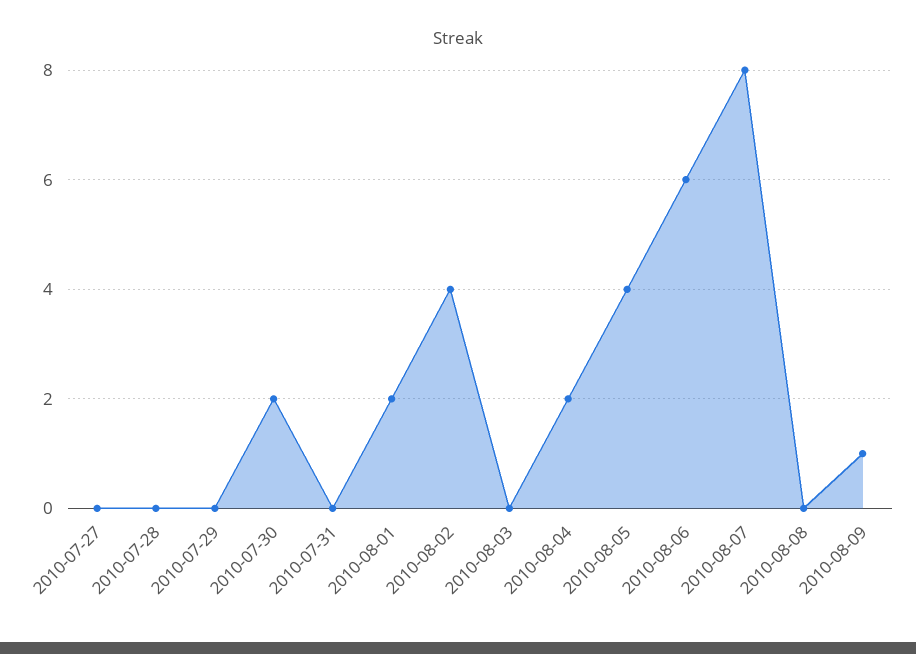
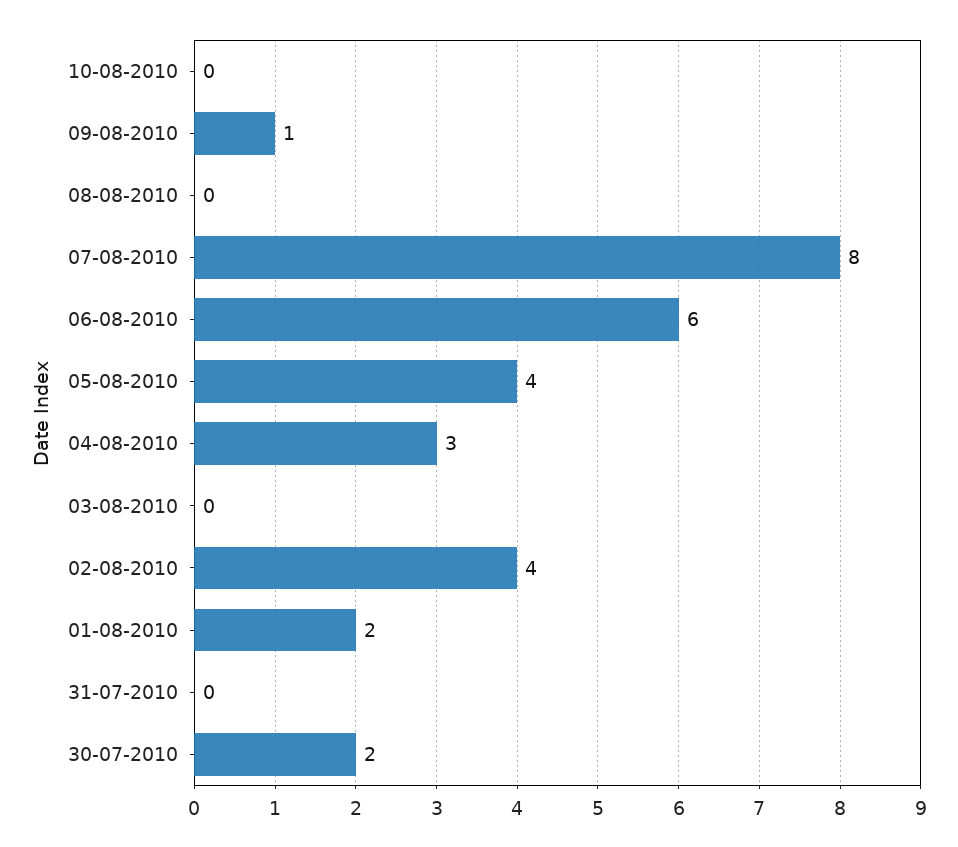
2010-07-27: 0 -> none
2010-07-28: 0 -> none
2010-07-29: 0 -> none
2010-08-04: 2 -> 3
10-08-2010: none -> 0

